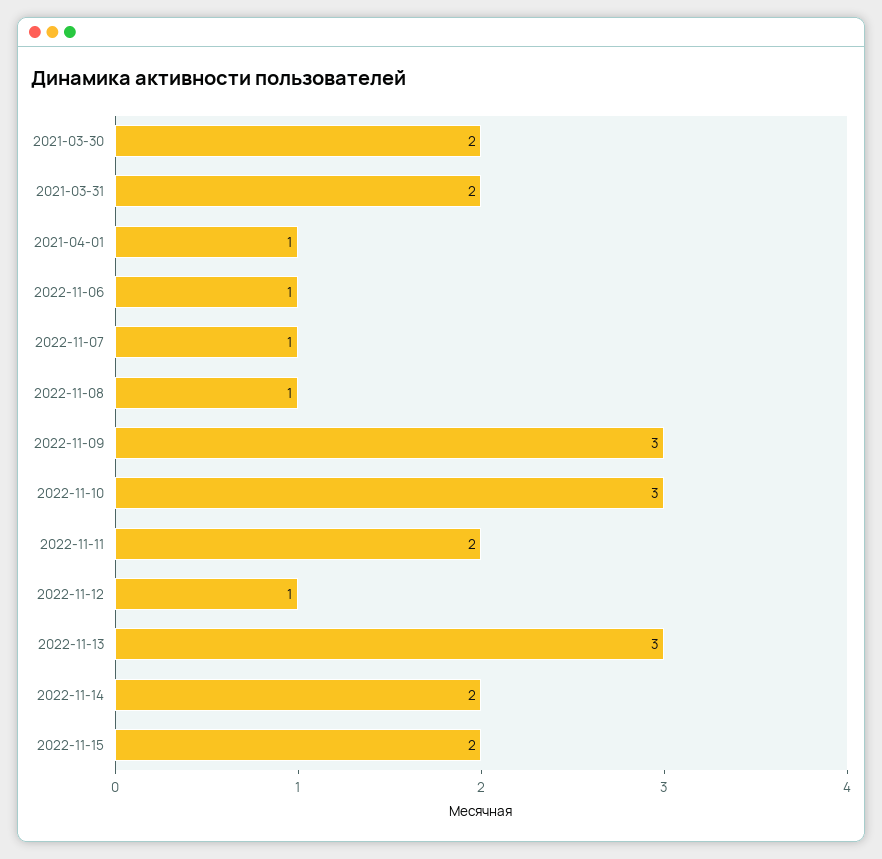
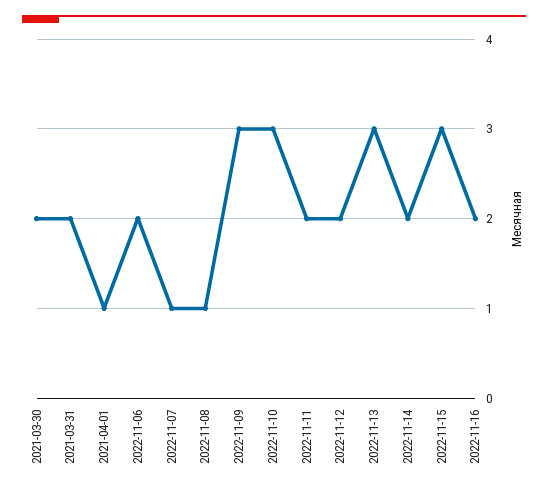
2022-11-06: 1 -> 2
2022-11-12: 1 -> 2
2022-11-15: 2 -> 3
2022-11-16: none -> 2

